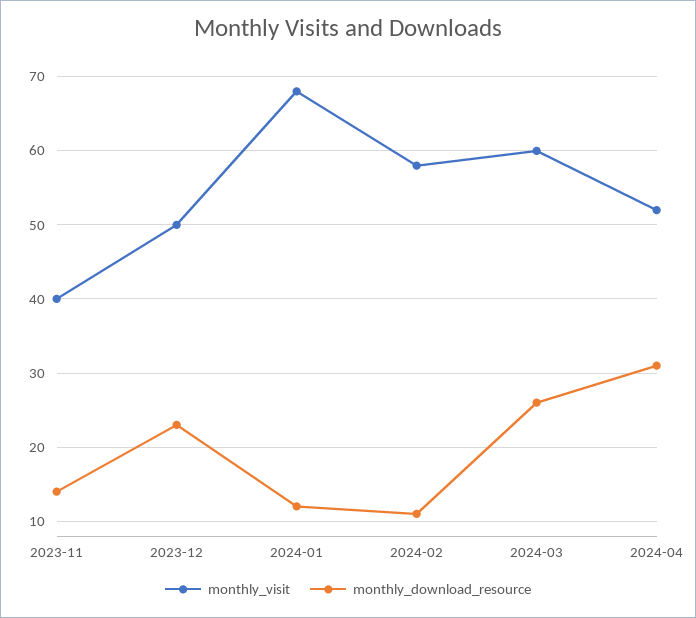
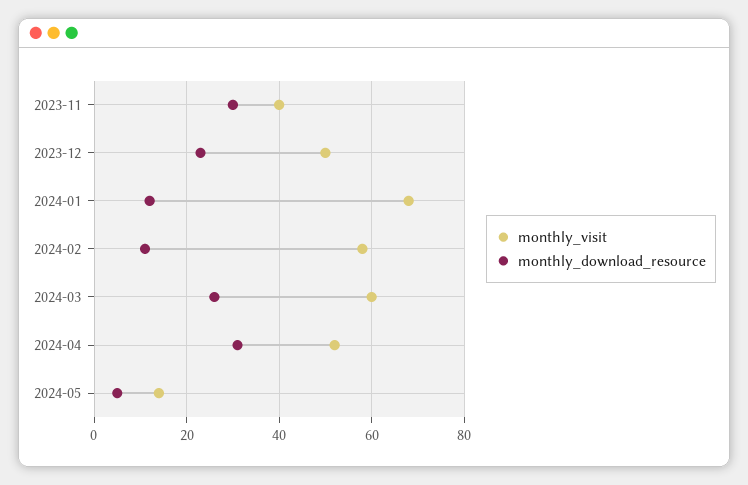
monthly_download_resource, 2023-11: 14 -> 30
monthly_visit, 2024-05: none -> 15
monthly_download_resource, 2024-05: none -> 5

